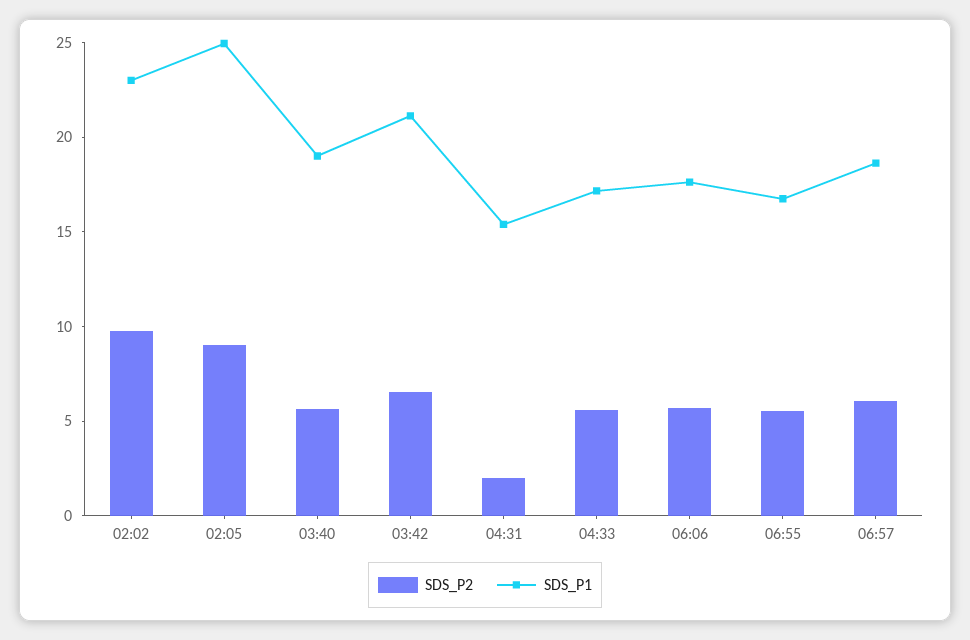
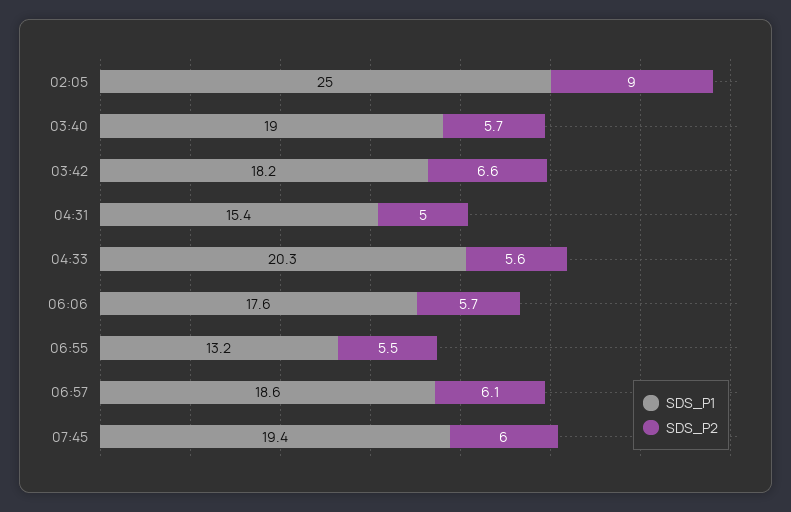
SDS_P2, 02:02: 10 -> none
SDS_P1, 02:02: 23 -> none
SDS_P1, 03:42: 21 -> 18.2
SDS_P2, 04:31: 2 -> 5
SDS_P1, 04:33: 17 -> 20.3
SDS_P1, 06:55: 17 -> 13.2
SDS_P1, 07:45: none -> 19.4
SDS_P2, 07:45: none -> 6

